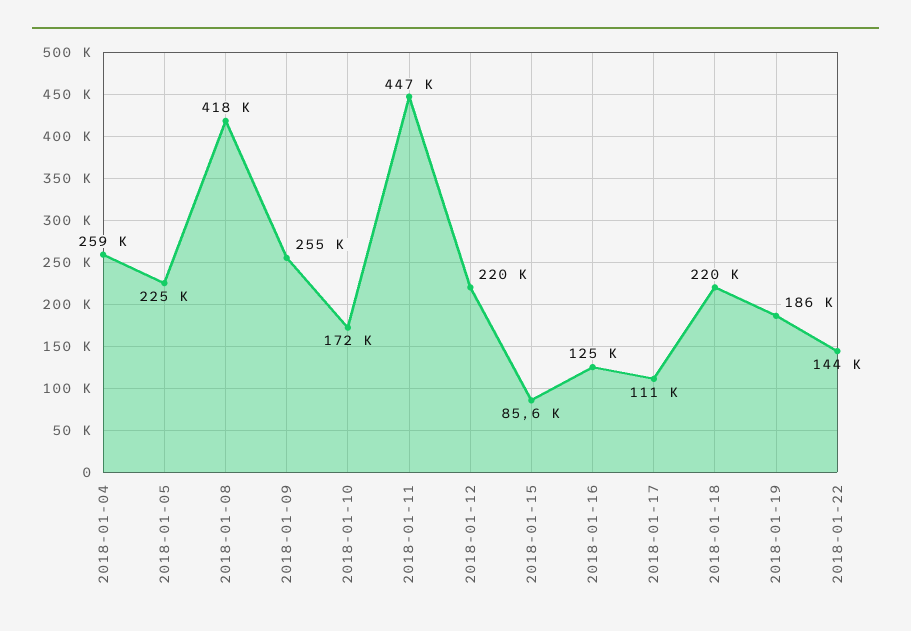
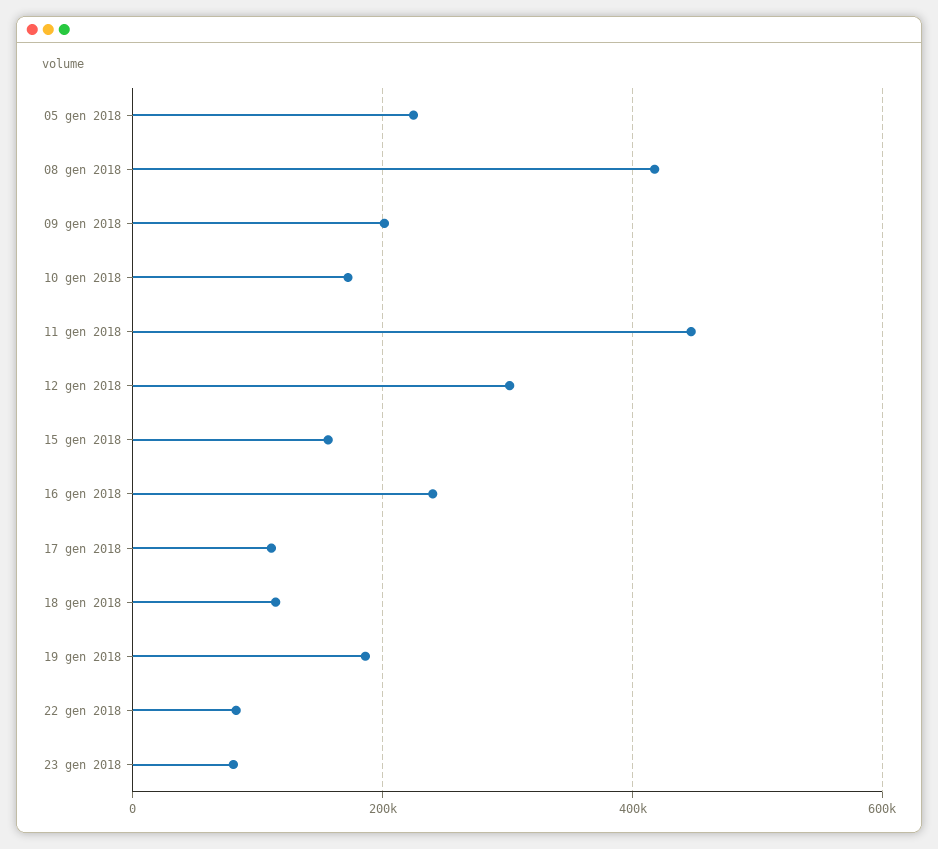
2018-01-04: 259000 -> none
2018-01-09: 255000 -> 200000
2018-01-12: 220000 -> 300000
2018-01-15: 85600 -> 160000
2018-01-16: 125000 -> 240000
2018-01-18: 220000 -> 120000
2018-01-22: 144000 -> 80000
23 gen 2018: none -> 80000

